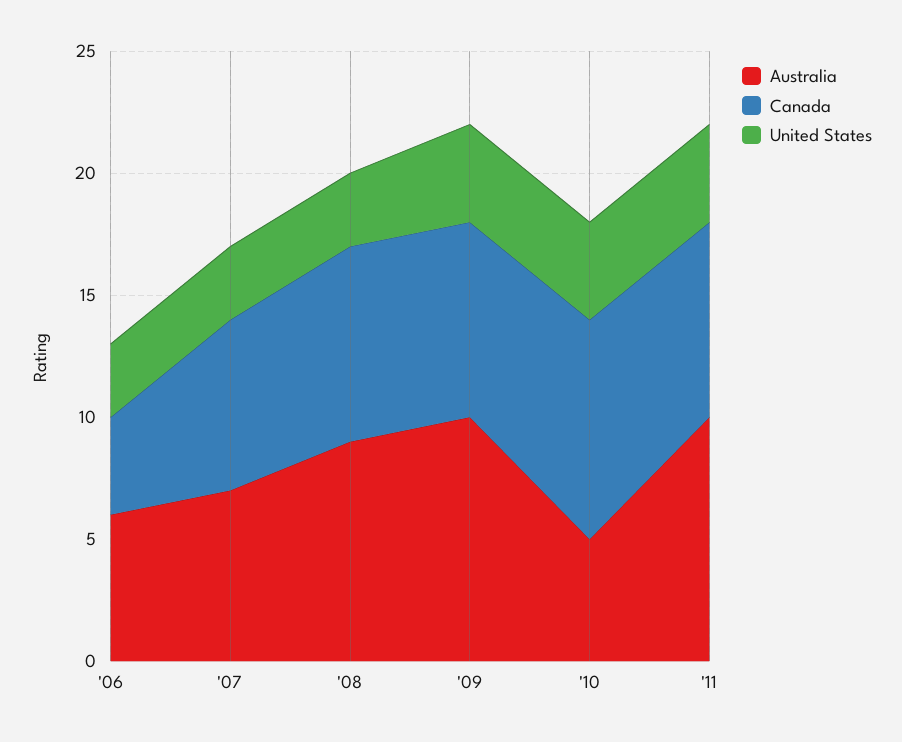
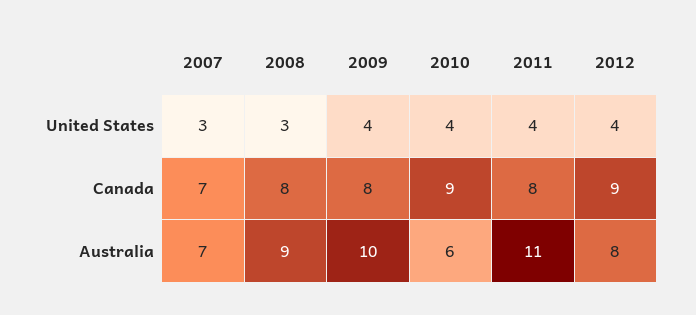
Australia, '06: 6 -> none
Canada, '06: 4 -> none
United States, '06: 3 -> none
Australia, '10: 5 -> 6
Australia, '11: 10 -> 11
United States, 2012: none -> 4
Canada, 2012: none -> 9
Australia, 2012: none -> 8

